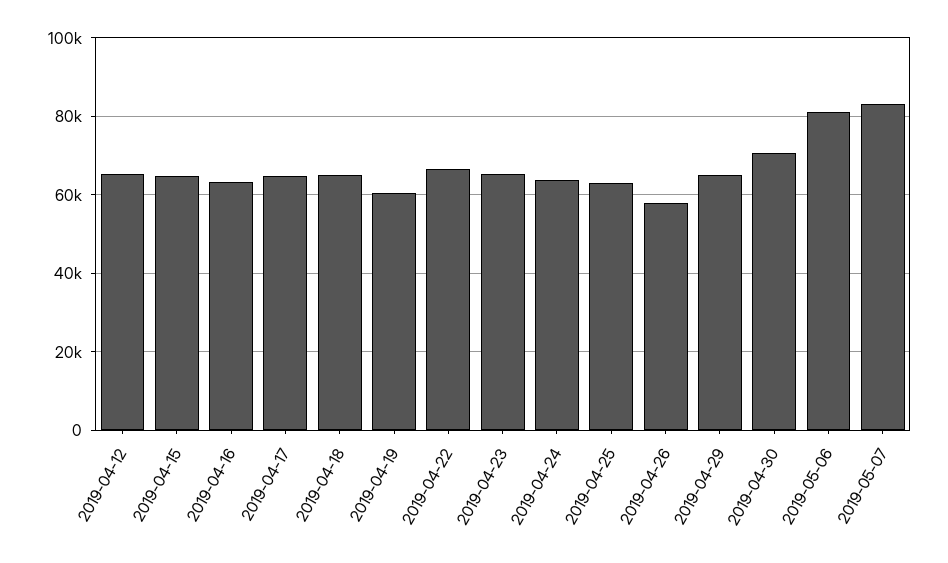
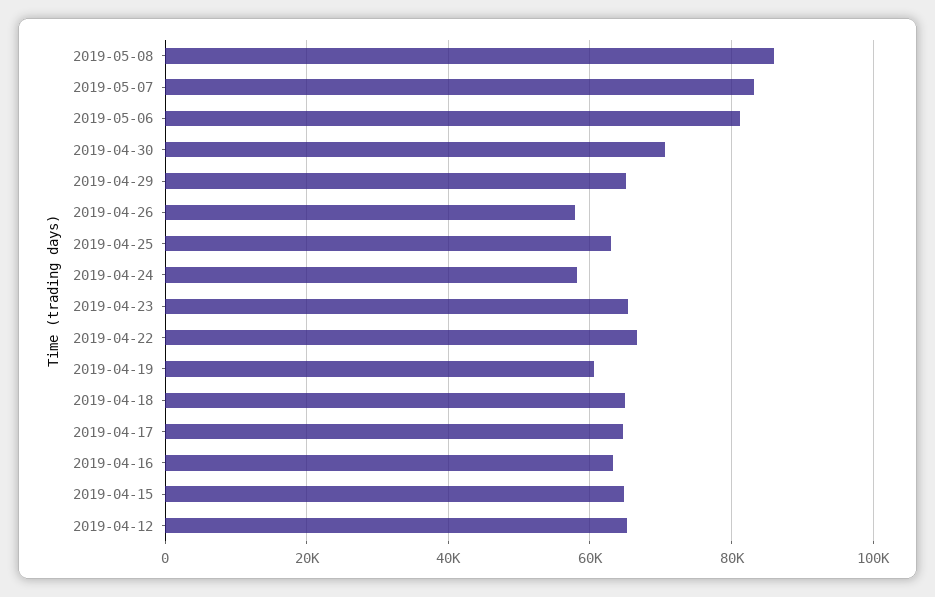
2019-04-24: 64000 -> 58000
2019-05-08: none -> 86000

